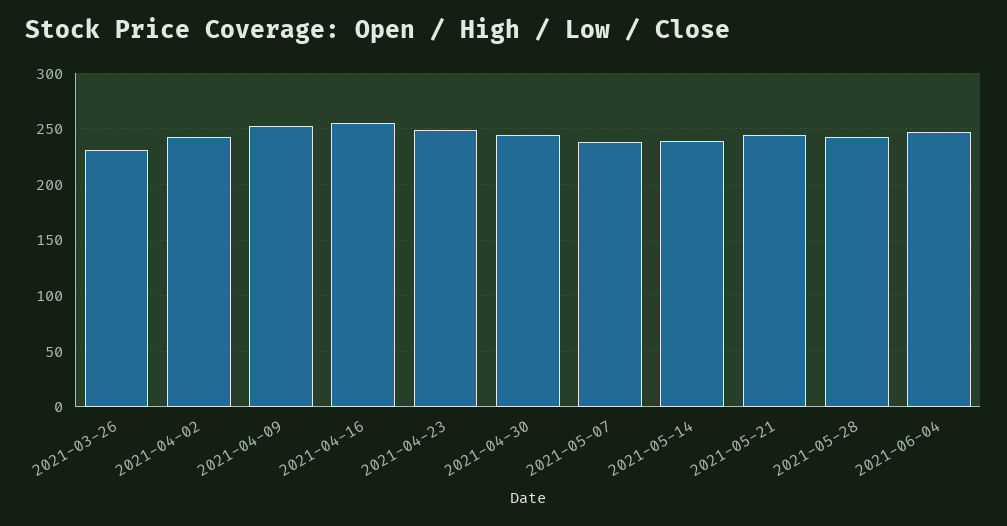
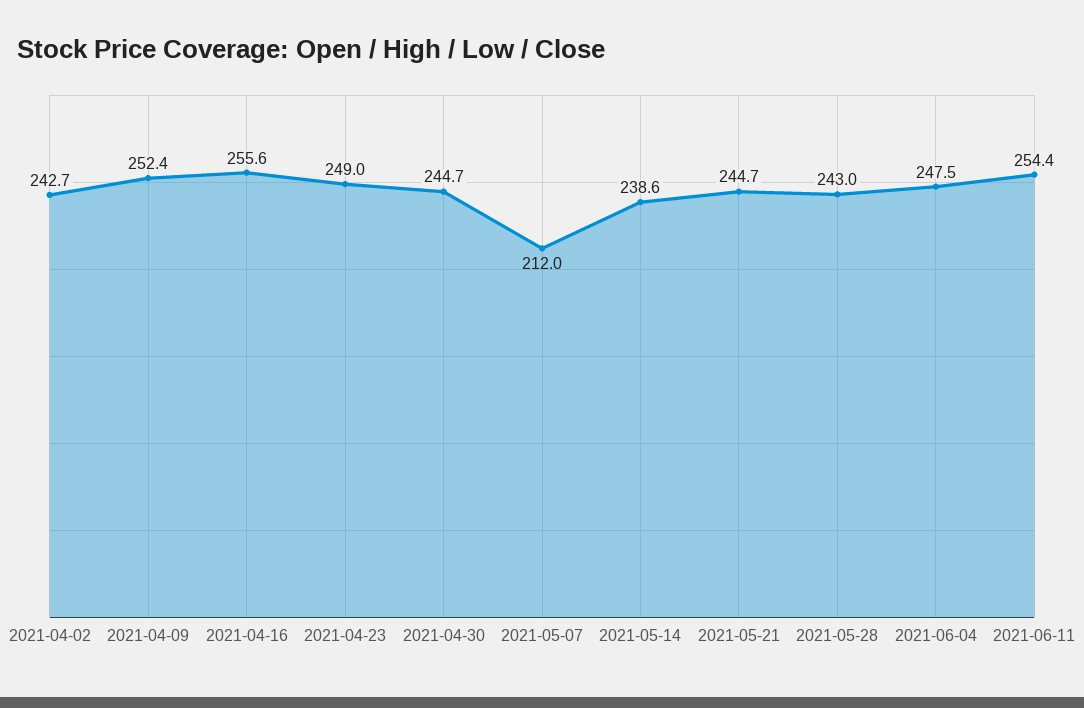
2021-03-26: 230 -> none
2021-05-07: 240 -> 212
2021-06-11: none -> 254.4

